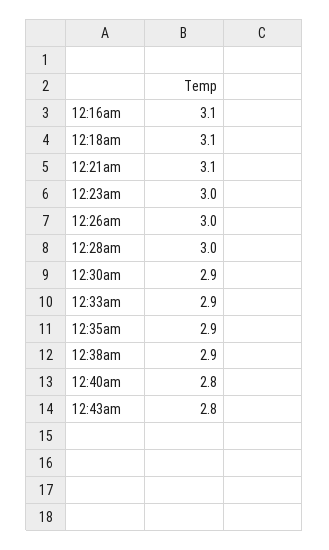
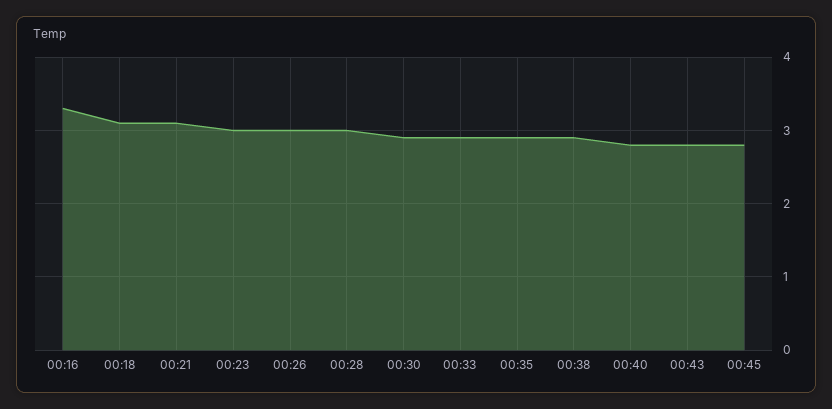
12:16am: 3.1 -> 3.3
00:45: none -> 2.8

